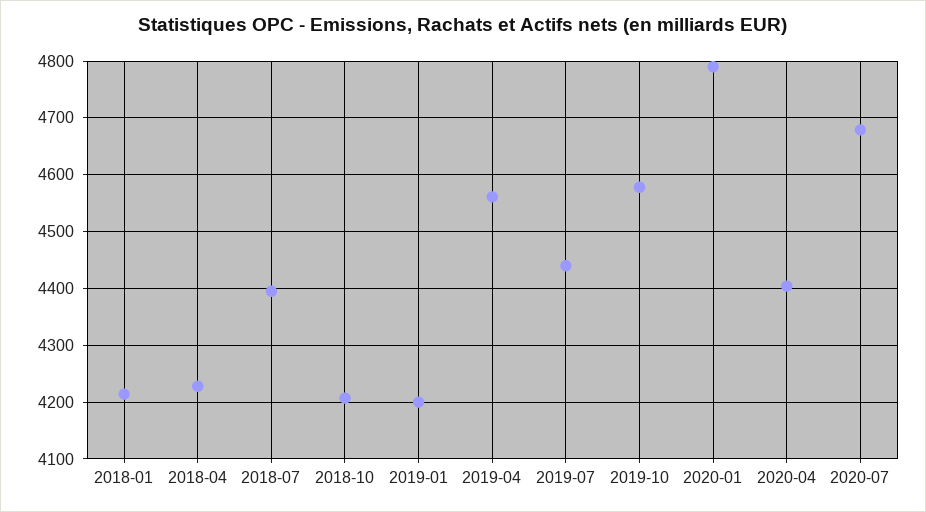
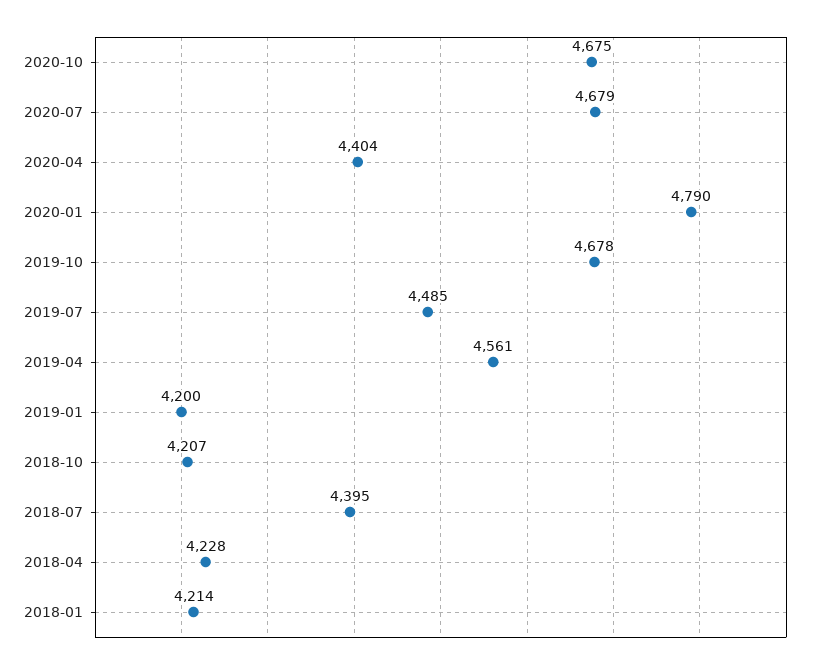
2019-07: 4440 -> 4485
2019-10: 4580 -> 4678
2020-10: none -> 4675

